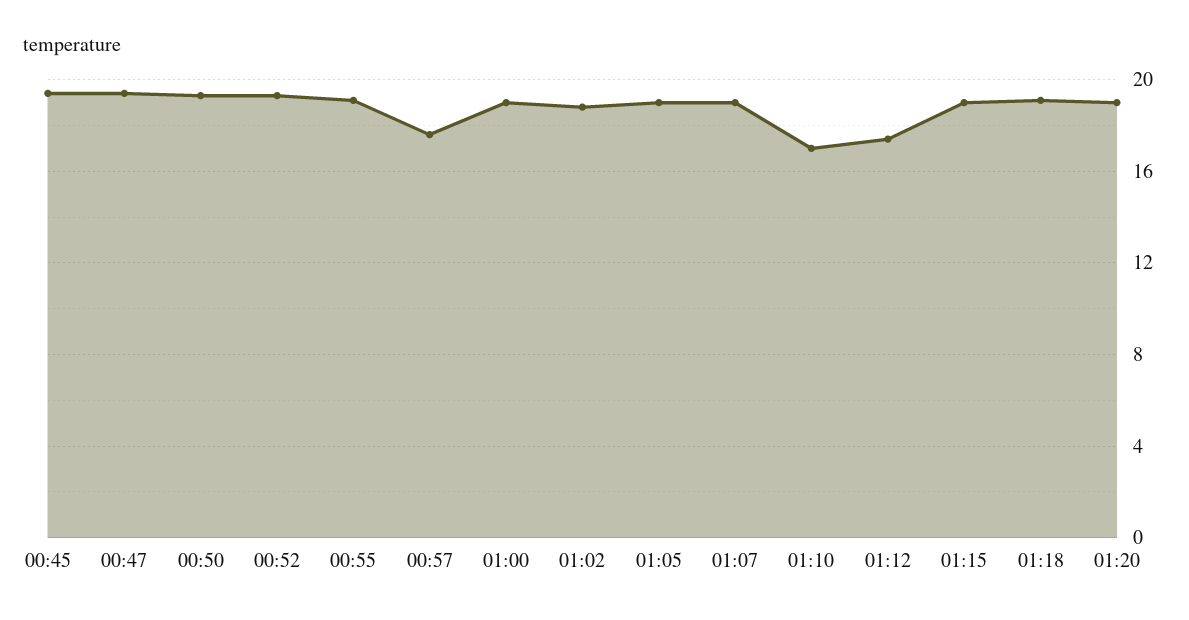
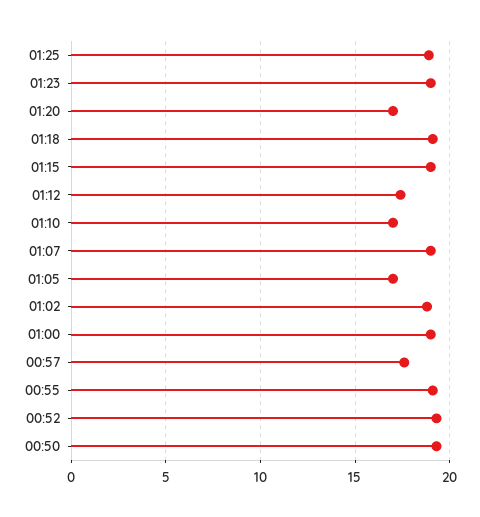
00:45: 19.5 -> none
00:47: 19.5 -> none
01:05: 19 -> 17
01:20: 19 -> 17
01:25: none -> 19
01:23: none -> 19

